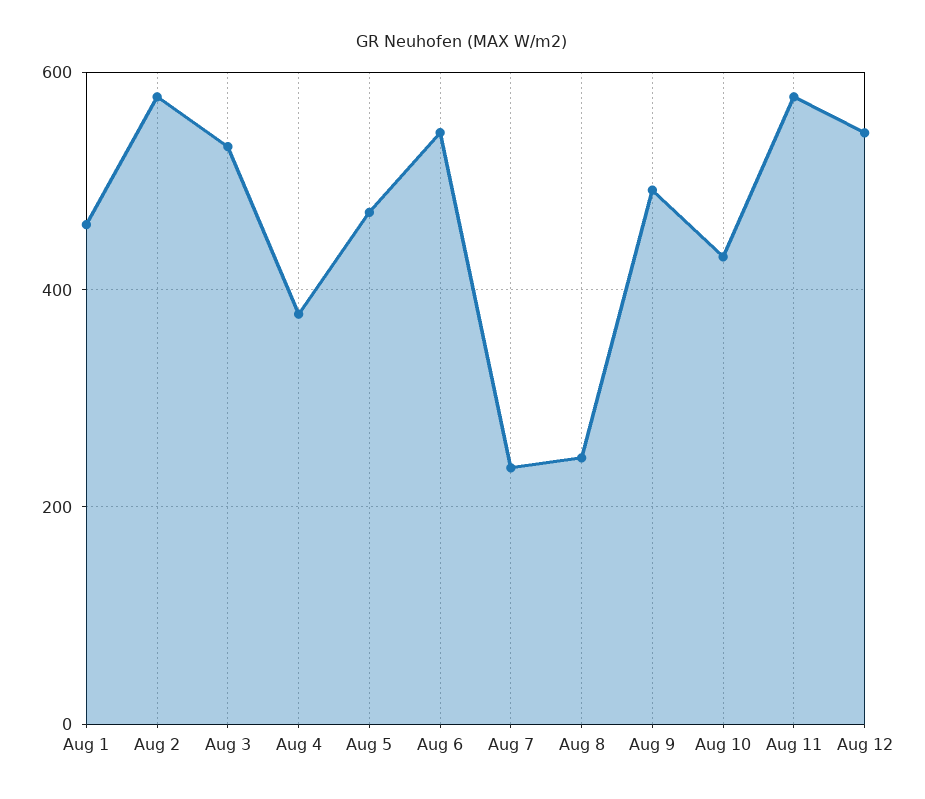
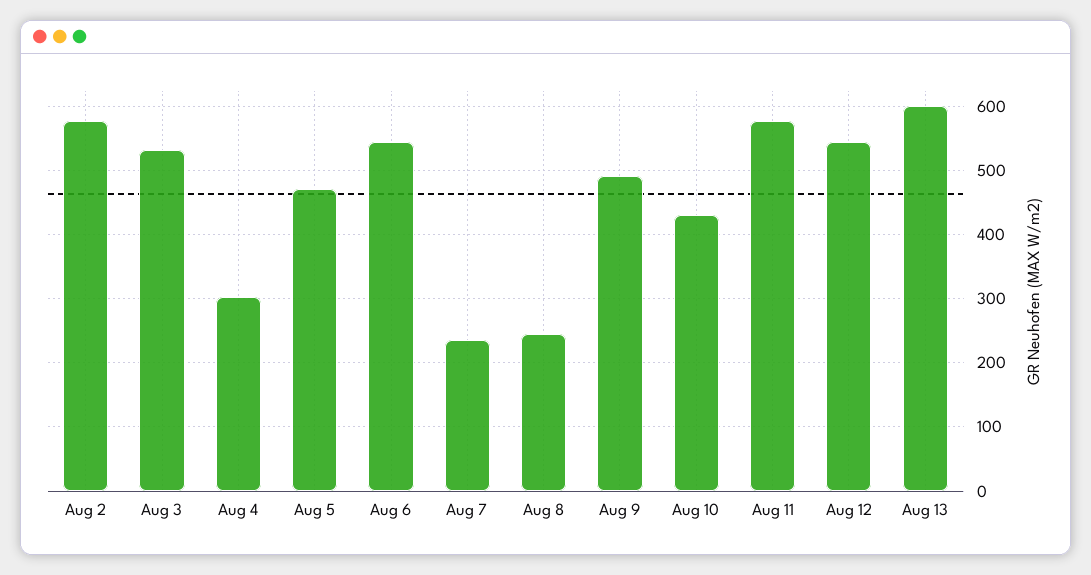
Aug 1: 460 -> none
Aug 4: 380 -> 300
Aug 13: none -> 600

